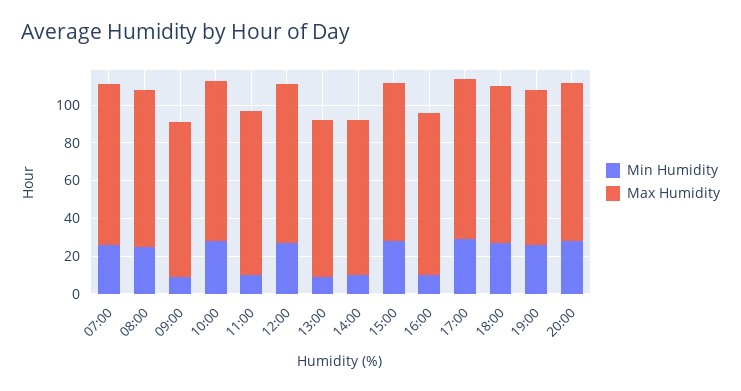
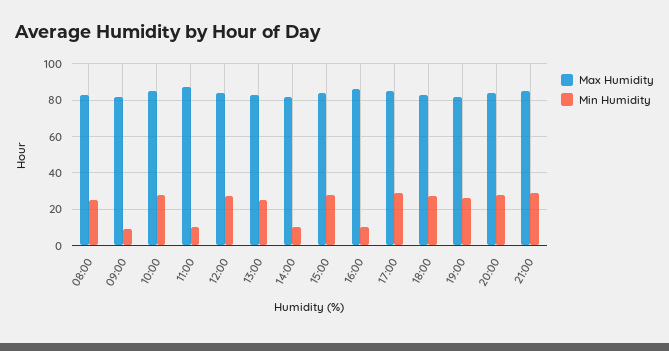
Min Humidity, 07:00: 25 -> none
Max Humidity, 07:00: 85 -> none
Min Humidity, 13:00: 10 -> 25
Max Humidity, 21:00: none -> 85
Min Humidity, 21:00: none -> 30

